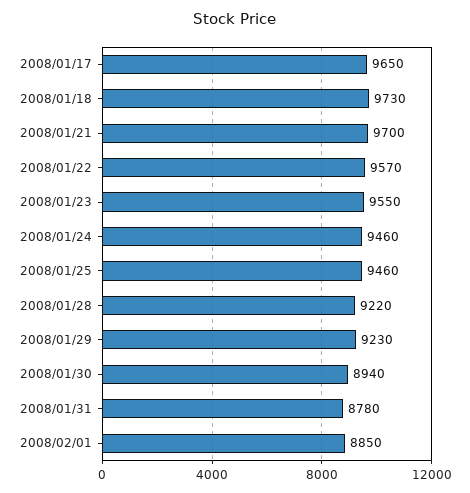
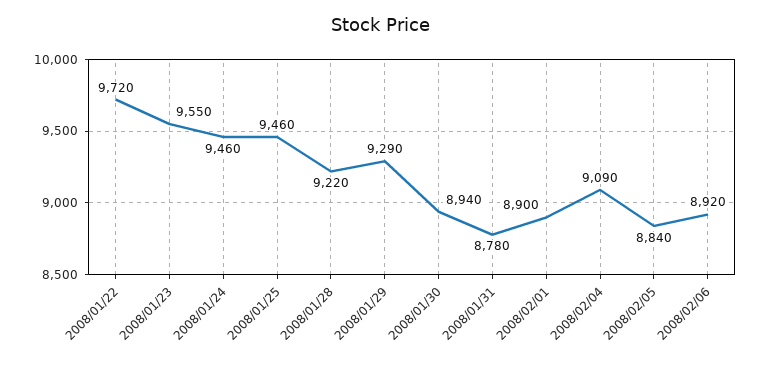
2008/01/17: 9650 -> none
2008/01/18: 9730 -> none
2008/01/21: 9700 -> none
2008/01/22: 9570 -> 9720
2008/01/29: 9230 -> 9290
2008/02/01: 8850 -> 8900
2008/02/04: none -> 9090
2008/02/05: none -> 8840
2008/02/06: none -> 8920

